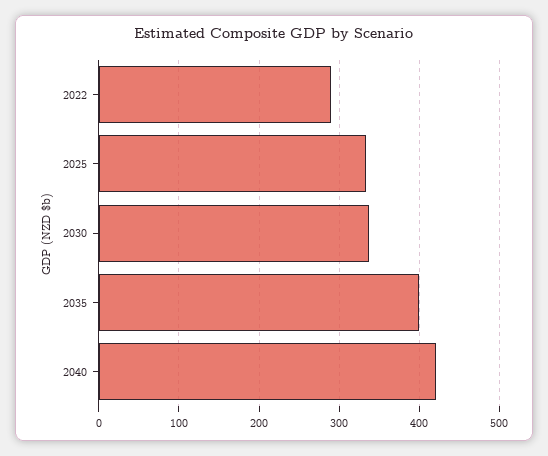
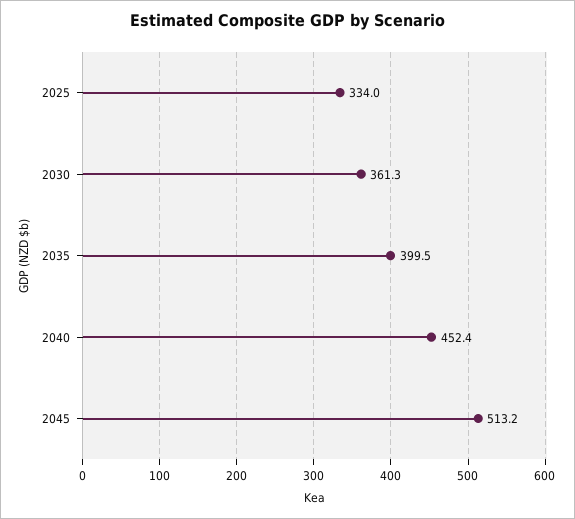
2022: 290 -> none
2030: 340 -> 361.3
2040: 420 -> 452.4
2045: none -> 513.2

